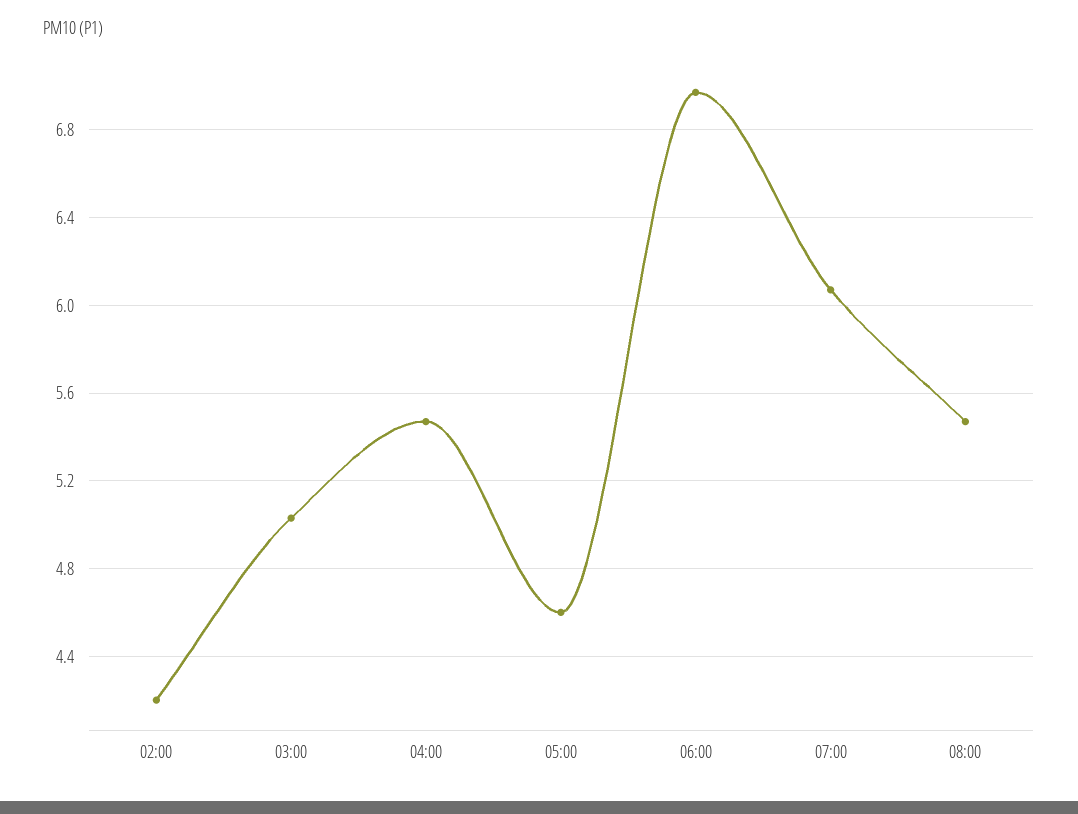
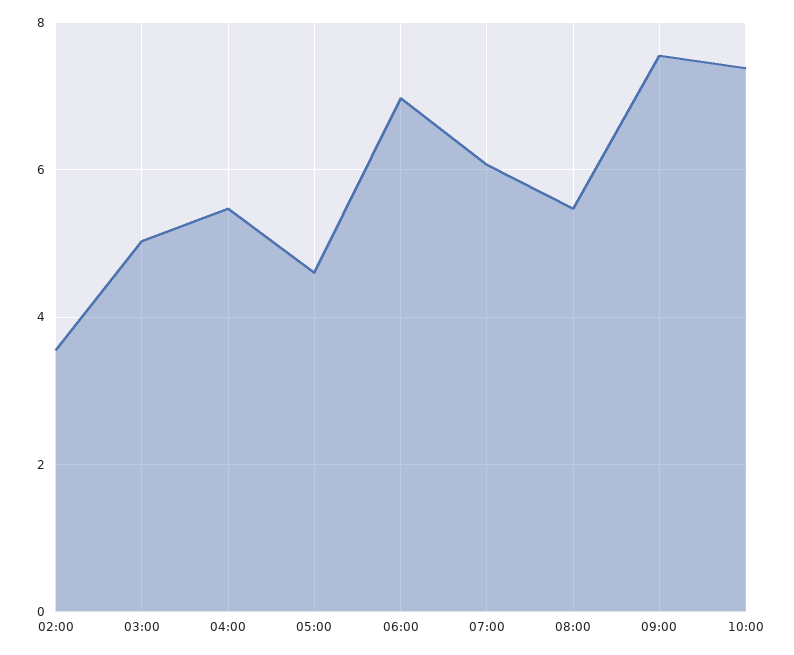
02:00: 4.2 -> 3.6
09:00: none -> 7.6
10:00: none -> 7.4

